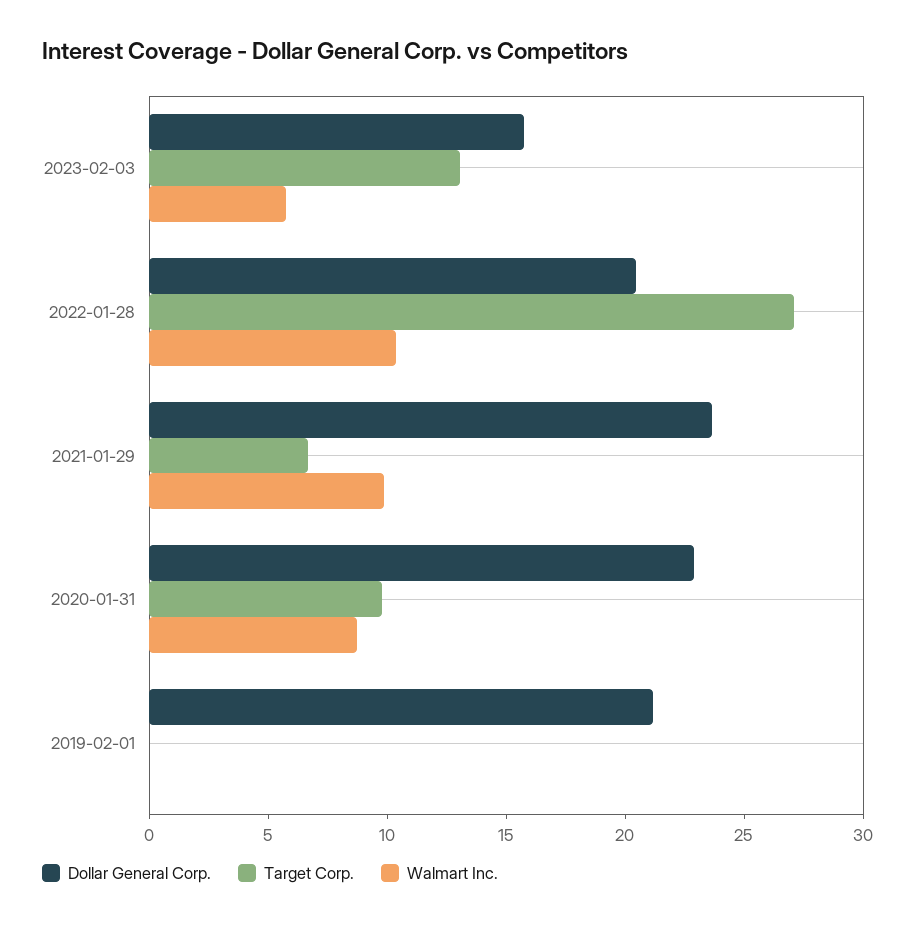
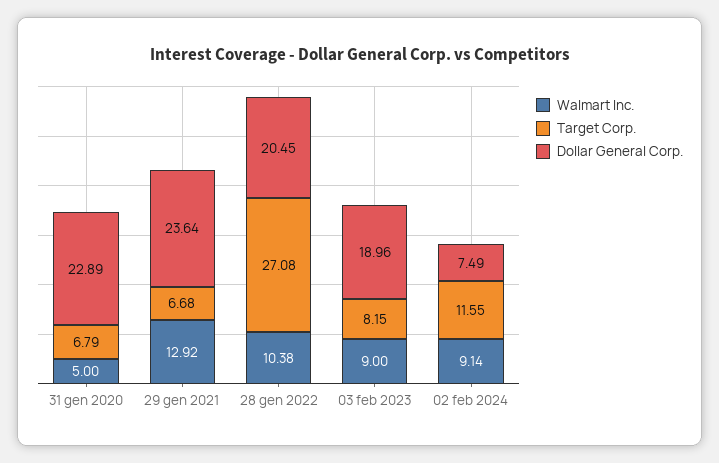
Dollar General Corp., 2023-02-03: 16 -> 18.96
Target Corp., 2023-02-03: 13 -> 8.15
Walmart Inc., 2023-02-03: 6 -> 9
Walmart Inc., 2021-01-29: 10 -> 12.92
Target Corp., 2020-01-31: 10 -> 6.79
Walmart Inc., 2020-01-31: 9 -> 5
Dollar General Corp., 2019-02-01: 21 -> none
Target Corp., 2019-02-01: 0 -> none
Walmart Inc., 2019-02-01: 0 -> none
Walmart Inc., 02 feb 2024: none -> 9.14
Target Corp., 02 feb 2024: none -> 11.55
Dollar General Corp., 02 feb 2024: none -> 7.49

